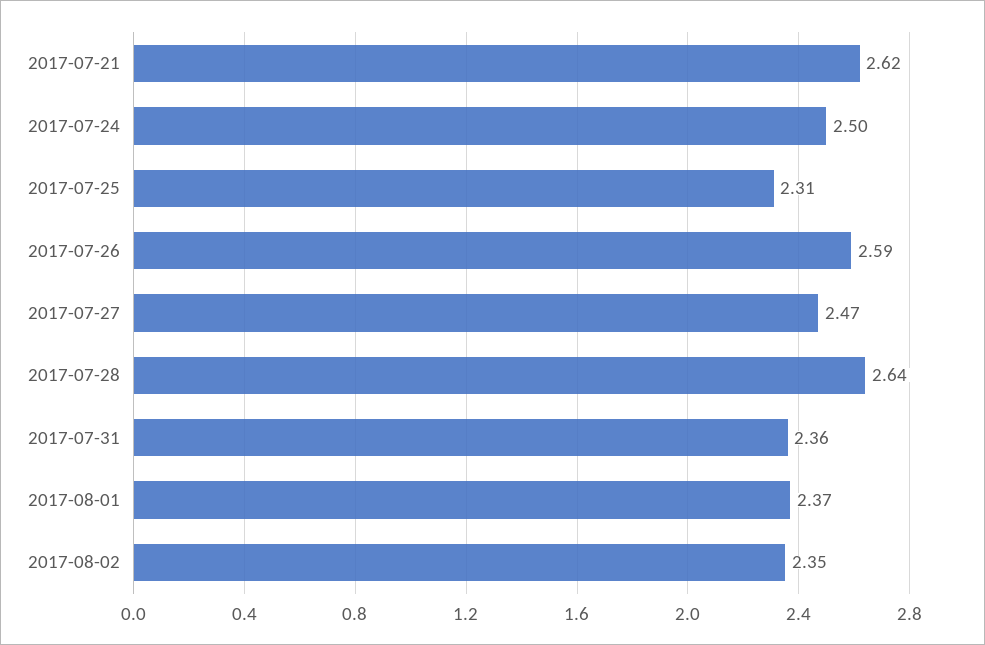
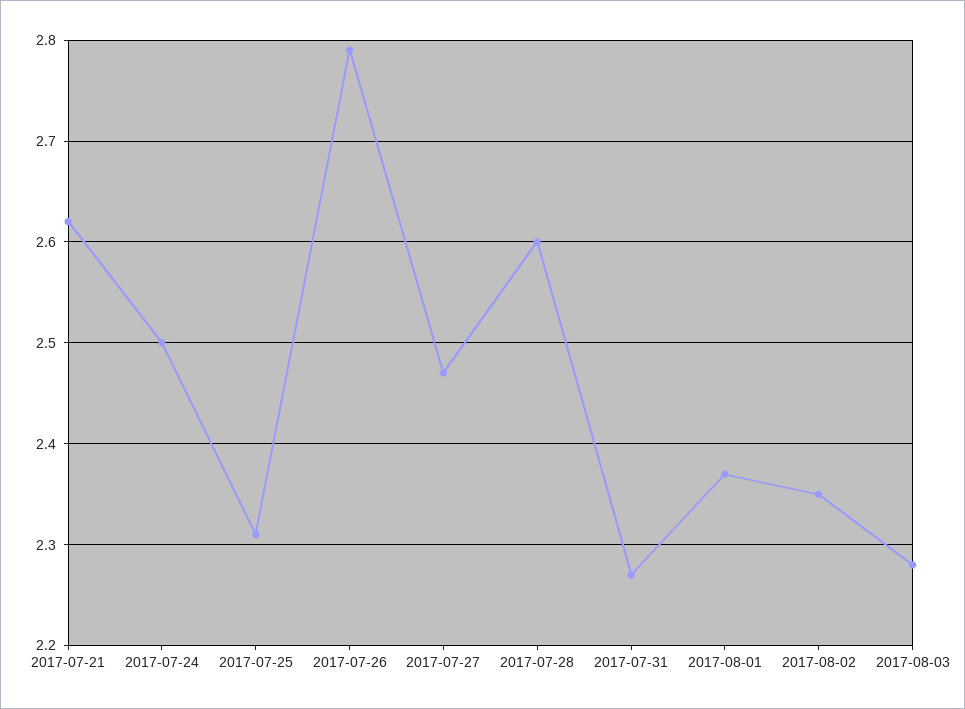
2017-07-26: 2.59 -> 2.79
2017-07-28: 2.64 -> 2.6
2017-07-31: 2.36 -> 2.27
2017-08-03: none -> 2.28

